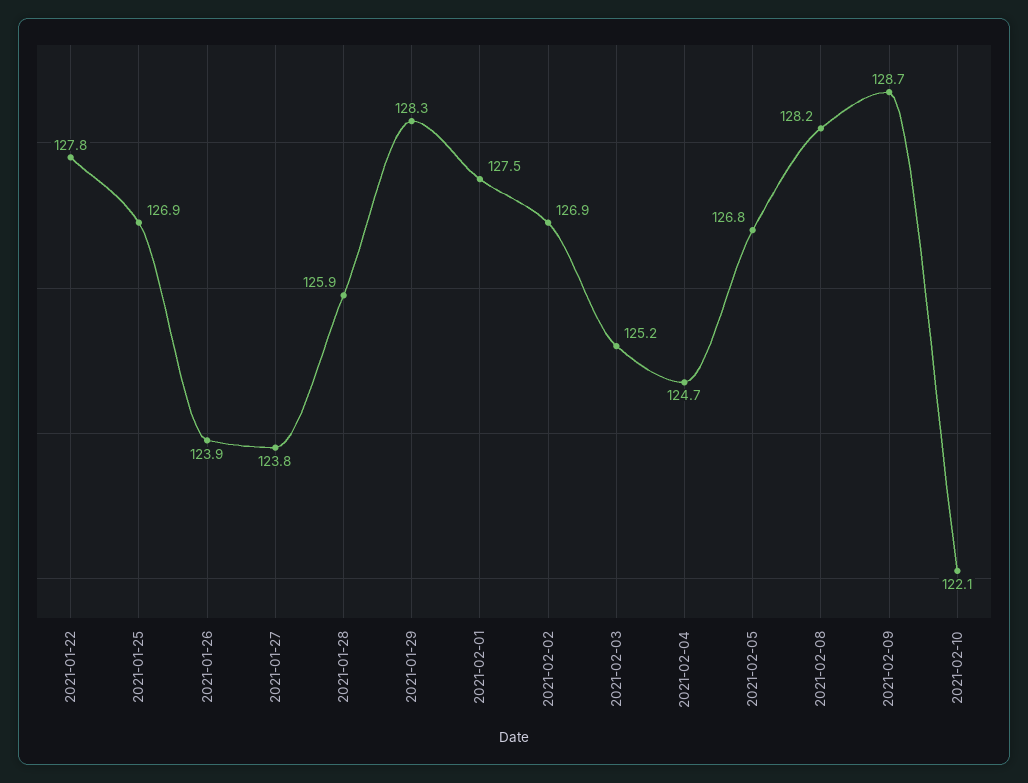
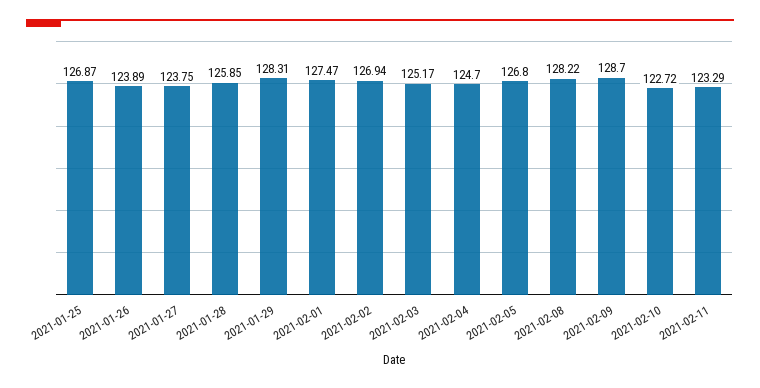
2021-01-22: 127.8 -> none
2021-02-10: 122.1 -> 122.72
2021-02-11: none -> 123.29

